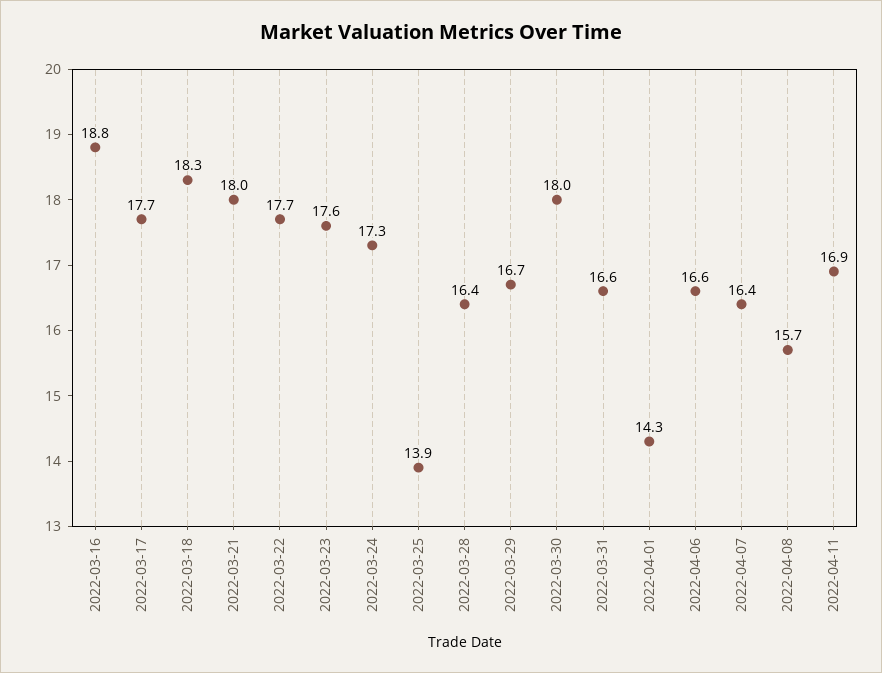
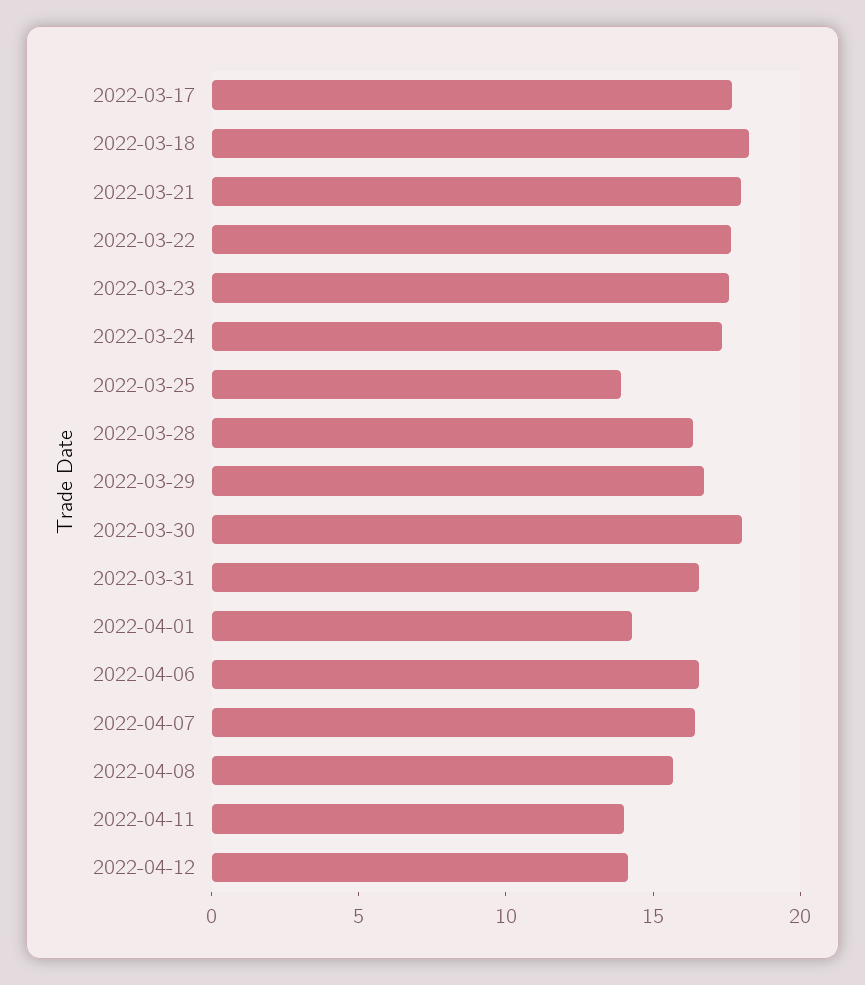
2022-03-16: 18.8 -> none
2022-04-11: 16.9 -> 14
2022-04-12: none -> 14

